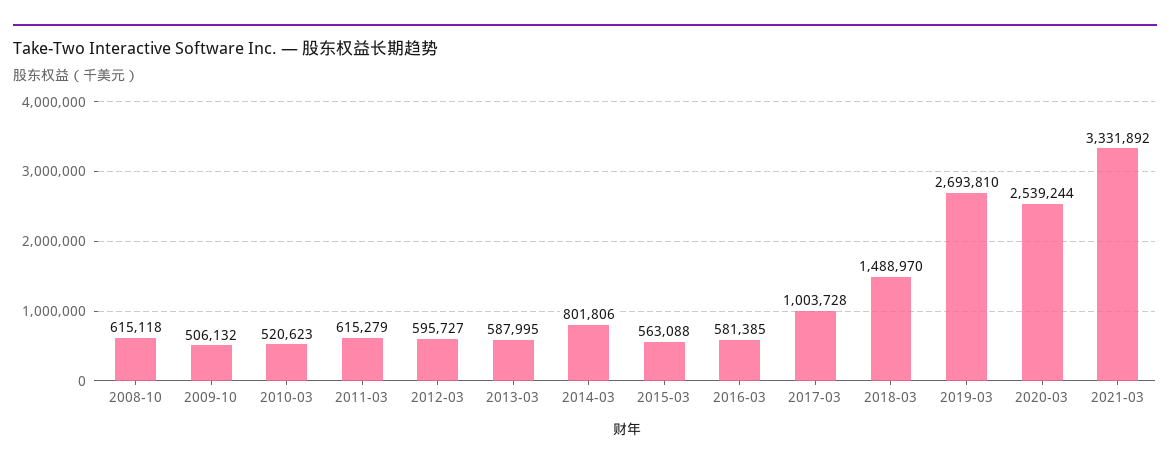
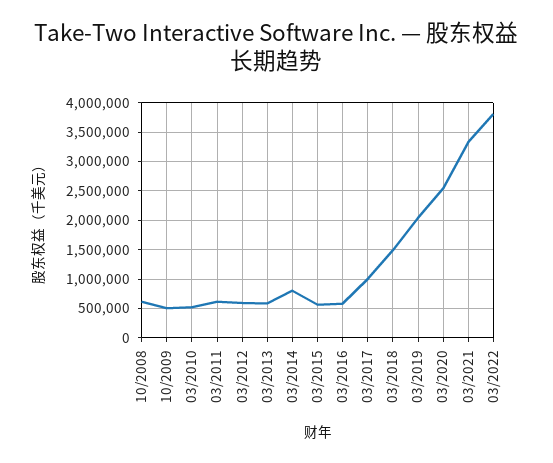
2019-03: 2693810 -> 2000000
03/2022: none -> 3750000

